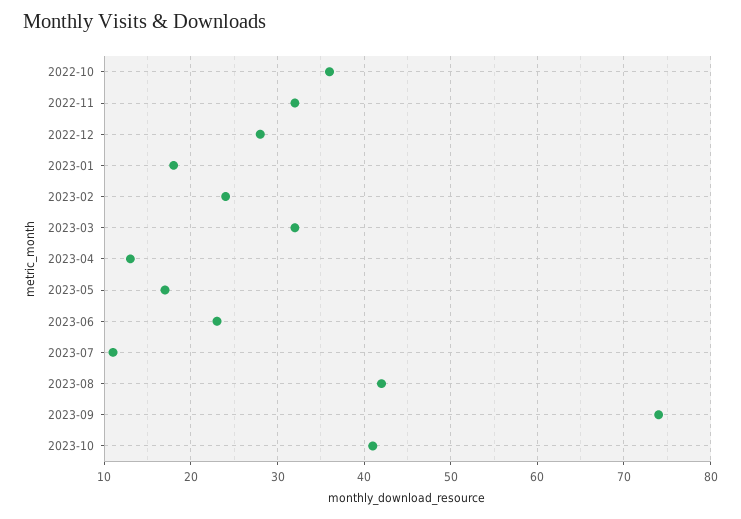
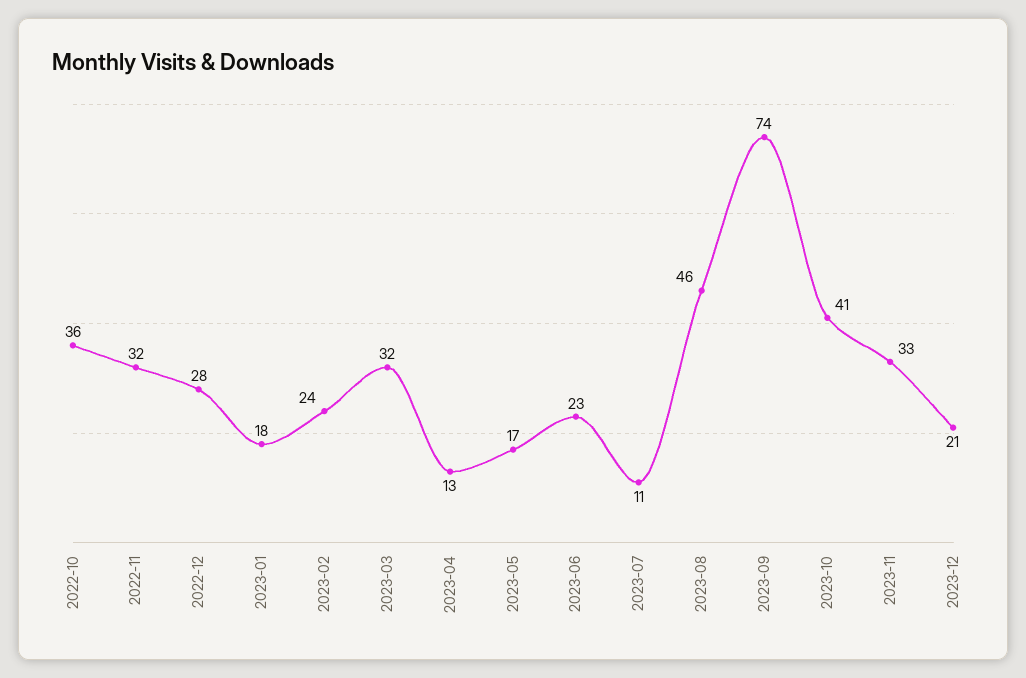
2023-08: 42 -> 46
2023-11: none -> 33
2023-12: none -> 21

